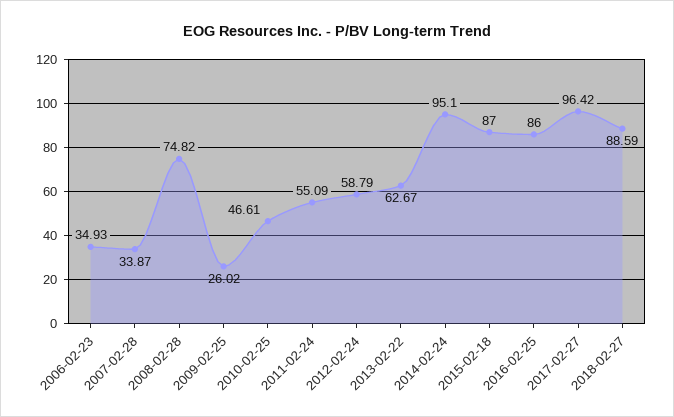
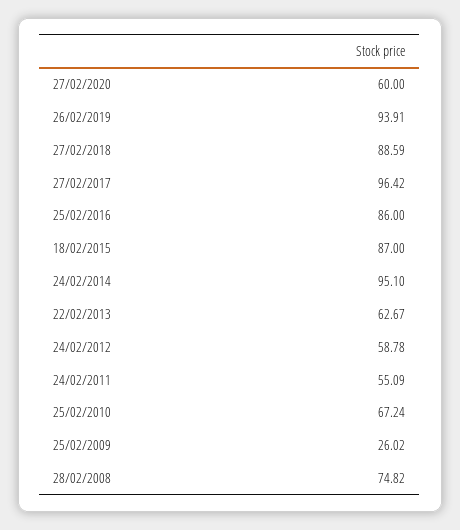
2006-02-23: 34.93 -> none
2007-02-28: 33.87 -> none
2010-02-25: 46.61 -> 67.24
2012-02-24: 58.79 -> 58.78
27/02/2020: none -> 60
26/02/2019: none -> 93.91

